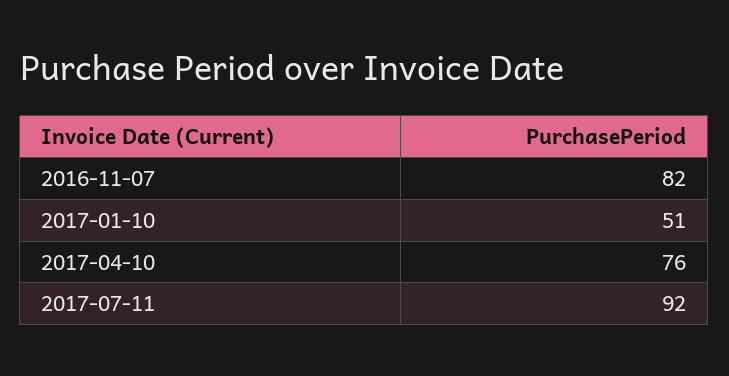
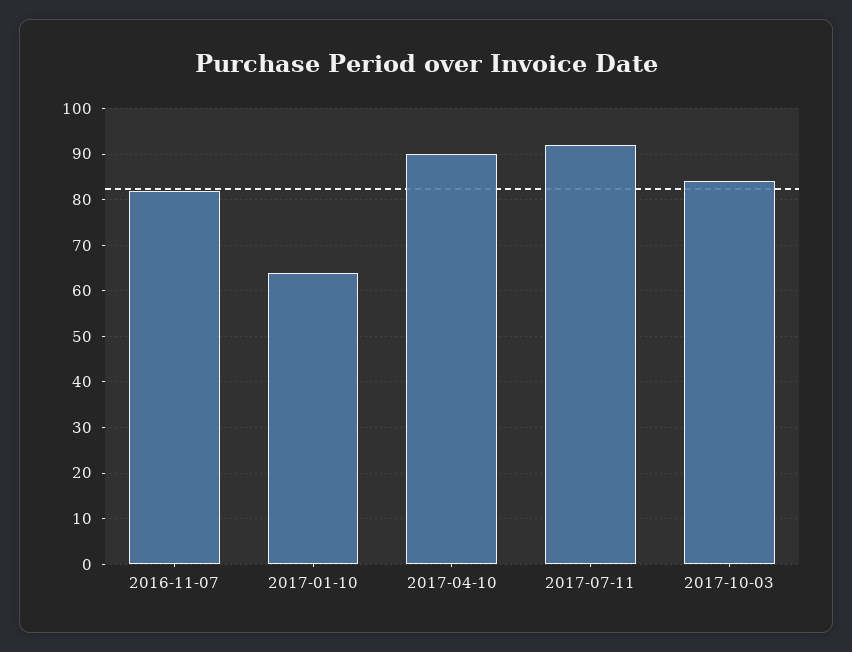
2017-01-10: 51 -> 65
2017-04-10: 76 -> 90
2017-10-03: none -> 85

